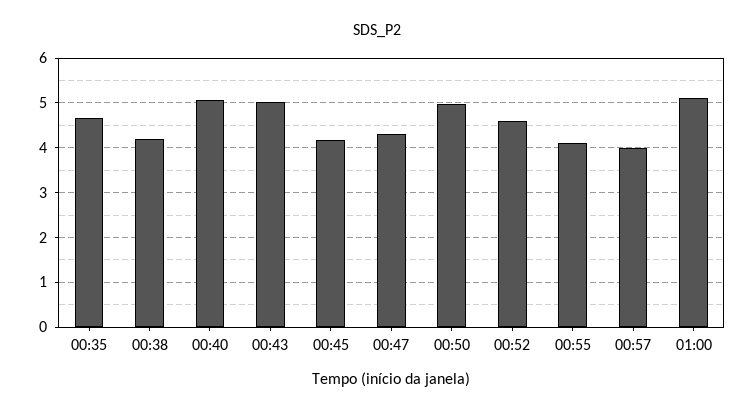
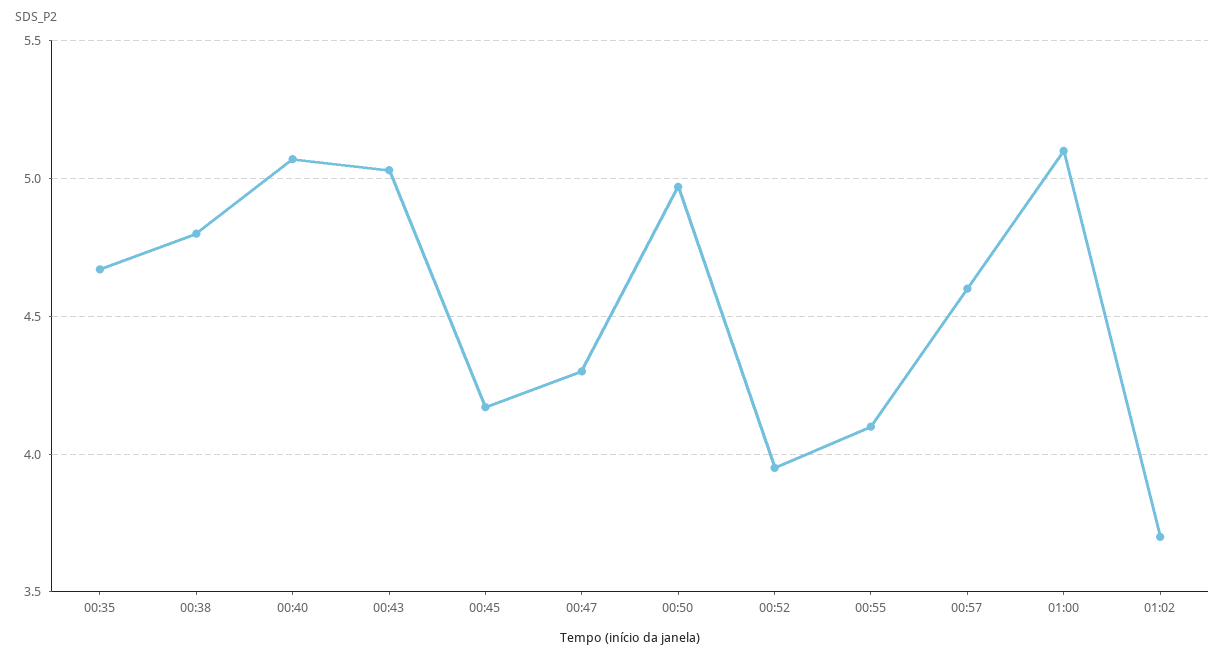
00:38: 4.2 -> 4.8
00:52: 4.6 -> 3.95
00:57: 4 -> 4.6
01:02: none -> 3.7

